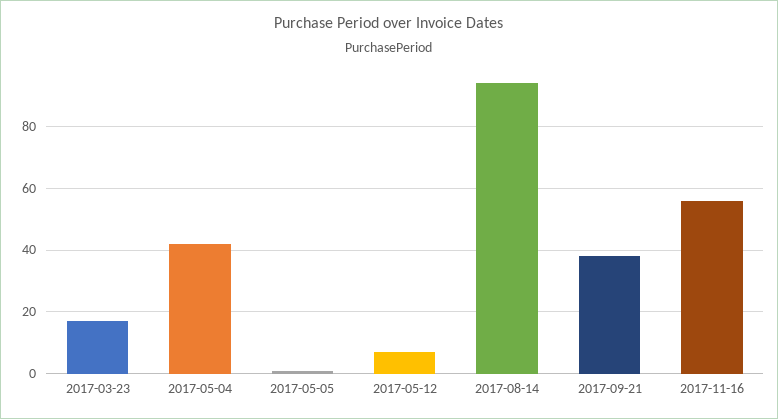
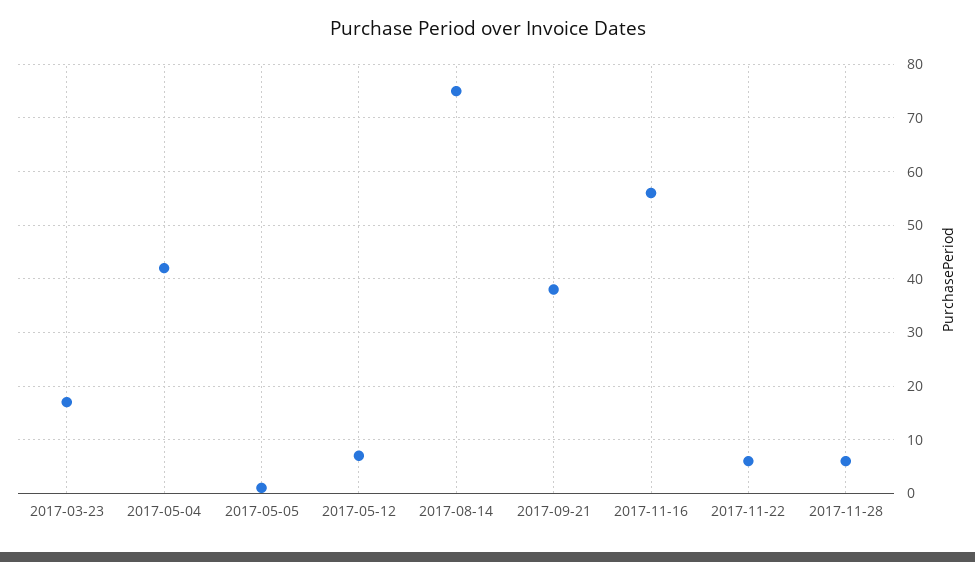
2017-08-14: 95 -> 75
2017-11-22: none -> 5
2017-11-28: none -> 5

